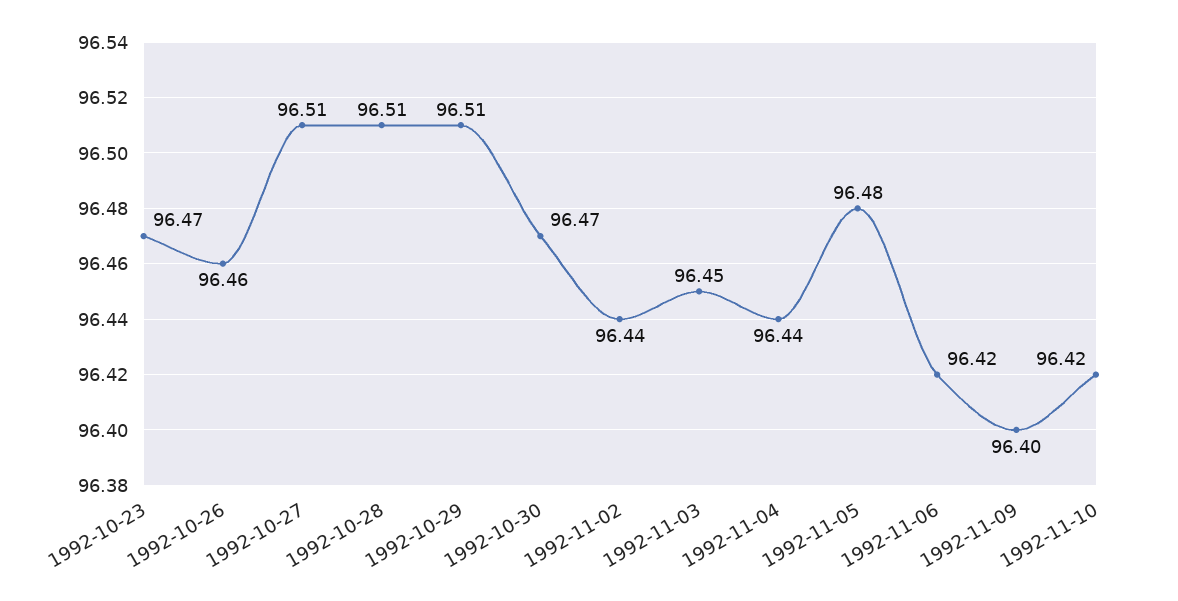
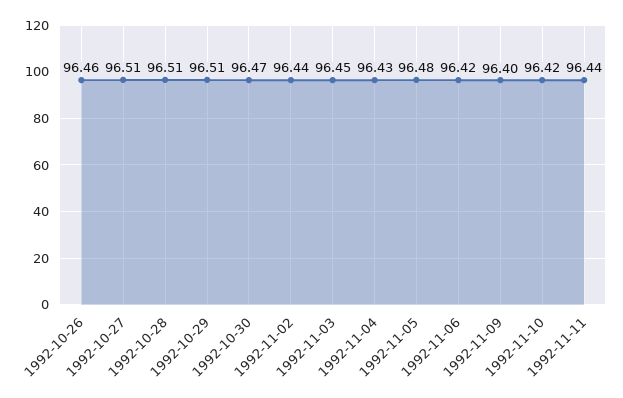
1992-10-23: 96.47 -> none
1992-11-04: 96.44 -> 96.43
1992-11-11: none -> 96.44

